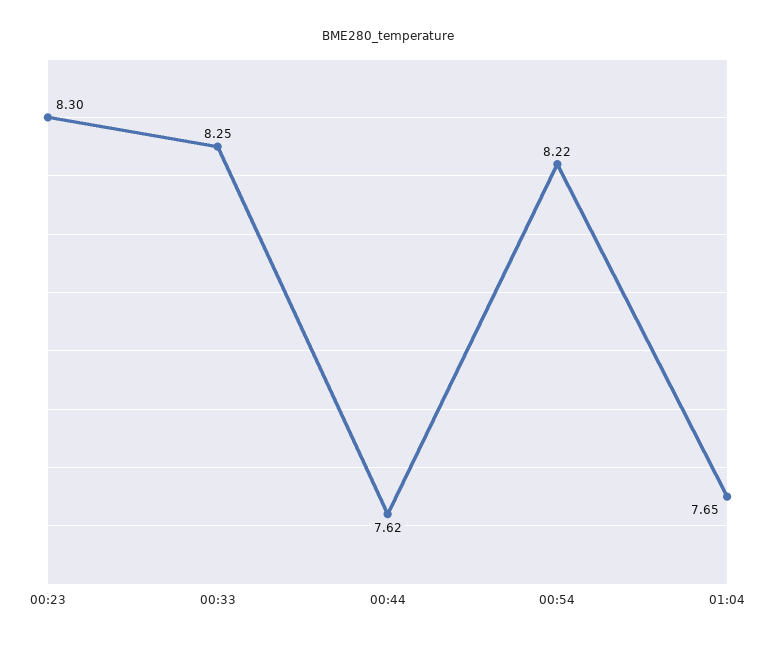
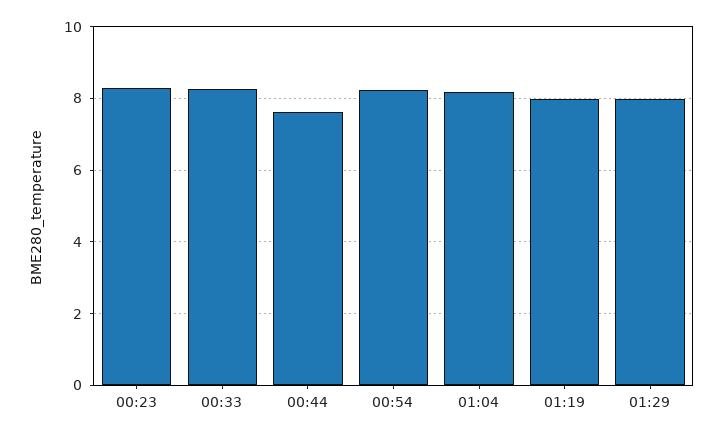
01:04: 7.65 -> 8.2
01:19: none -> 8
01:29: none -> 8

